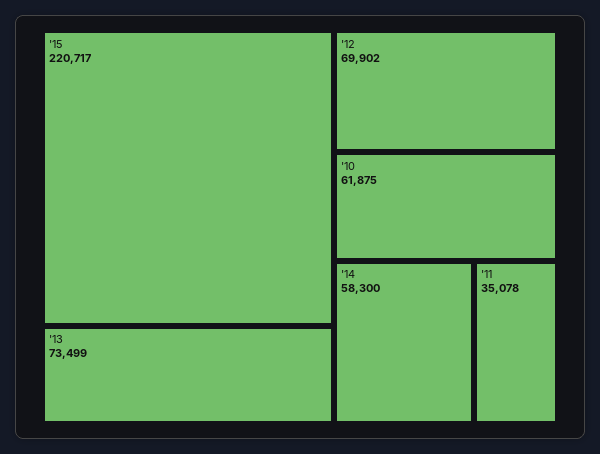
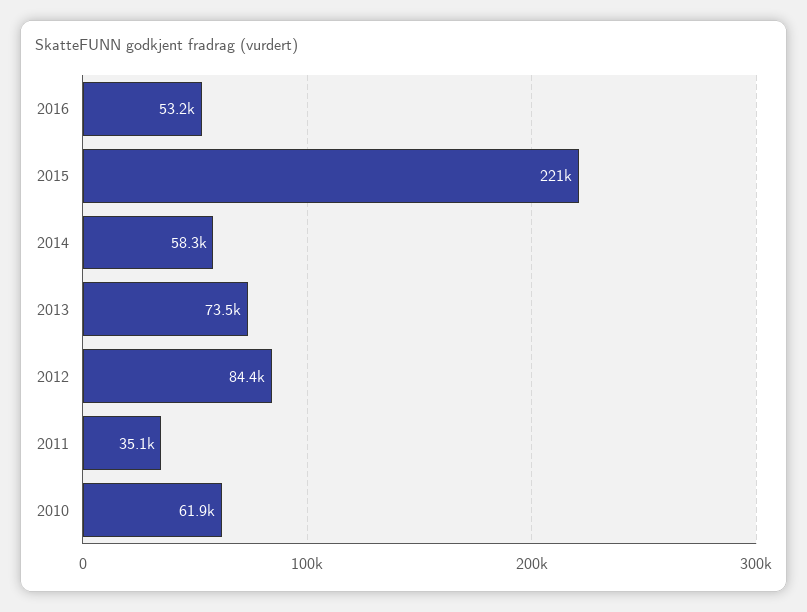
'12: 69902 -> 84400
2016: none -> 53200

